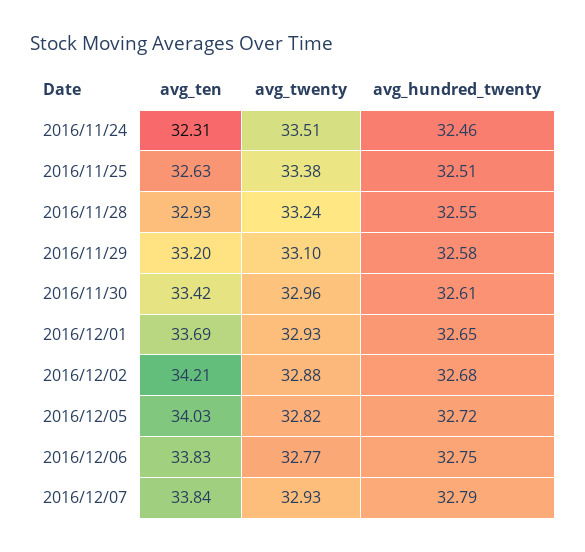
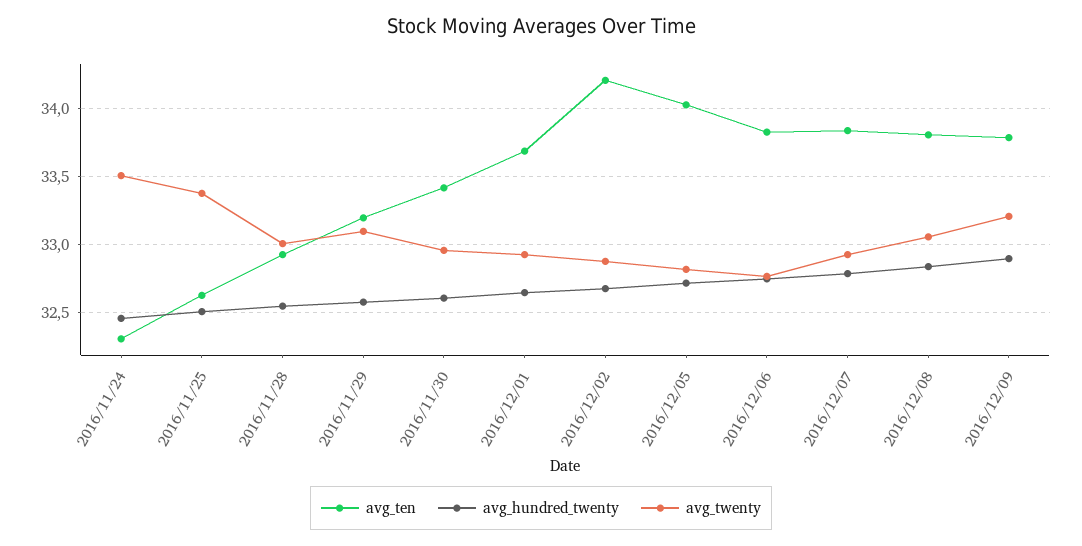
avg_twenty, 2016/11/28: 33.24 -> 33
avg_ten, 2016/12/08: none -> 33.8
avg_hundred_twenty, 2016/12/08: none -> 32.85
avg_twenty, 2016/12/08: none -> 33.05
avg_ten, 2016/12/09: none -> 33.8
avg_hundred_twenty, 2016/12/09: none -> 32.9
avg_twenty, 2016/12/09: none -> 33.2

